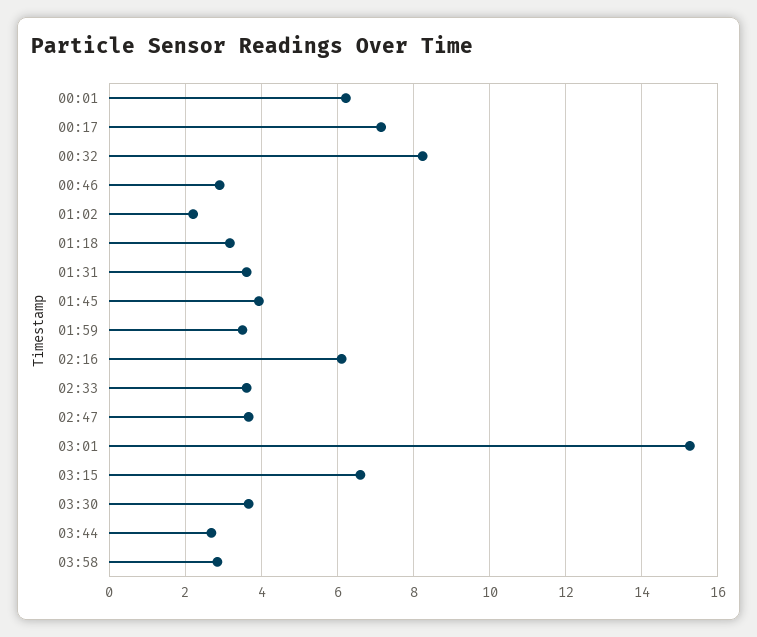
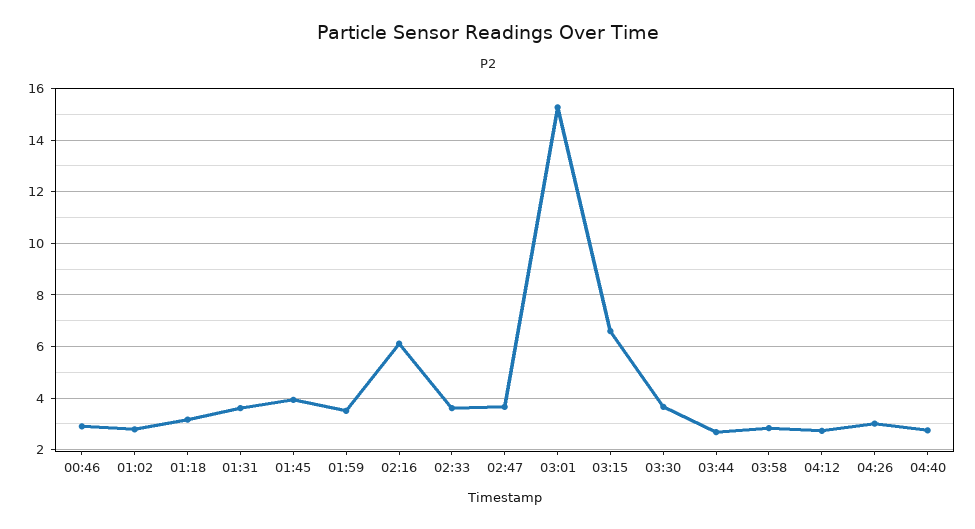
00:01: 6.2 -> none
00:17: 7.2 -> none
00:32: 8.2 -> none
01:02: 2.2 -> 2.75
04:12: none -> 2.75
04:26: none -> 3
04:40: none -> 2.75

